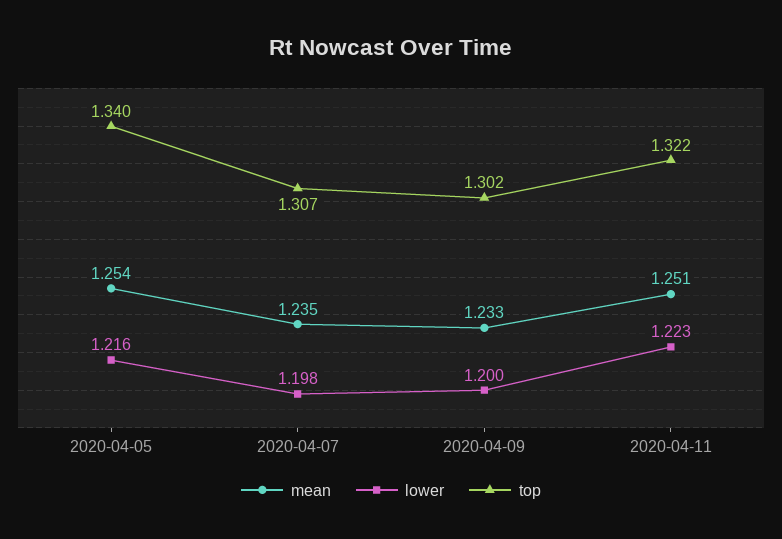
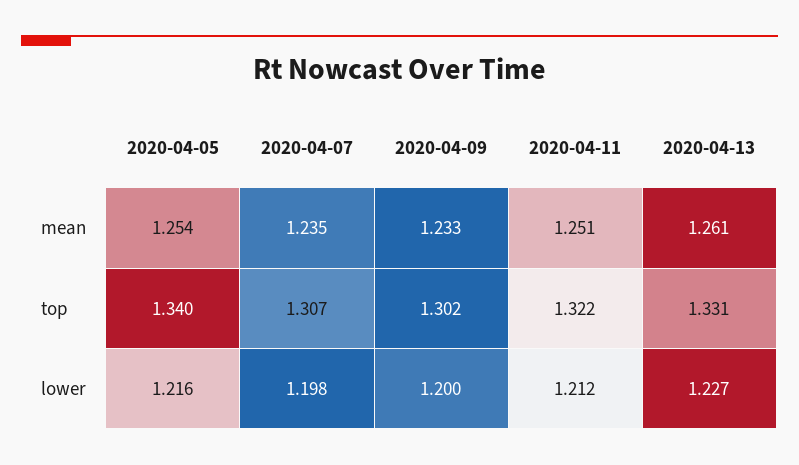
lower, 2020-04-11: 1.223 -> 1.212
mean, 2020-04-13: none -> 1.261
top, 2020-04-13: none -> 1.331
lower, 2020-04-13: none -> 1.227

